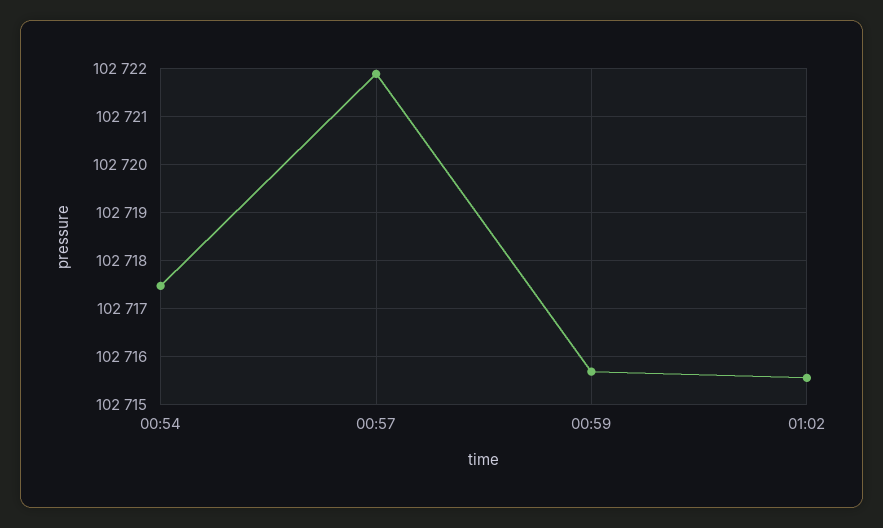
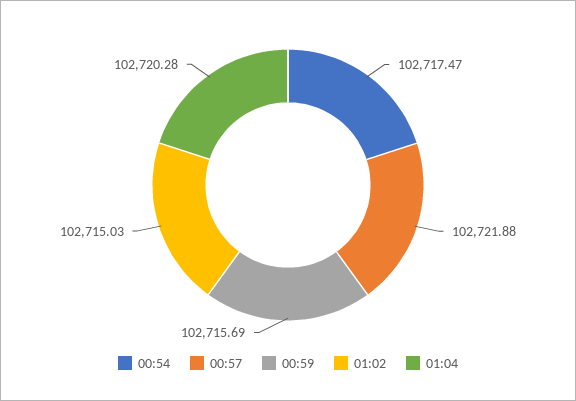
01:02: 102715.6 -> 102715.03
01:04: none -> 102720.28

